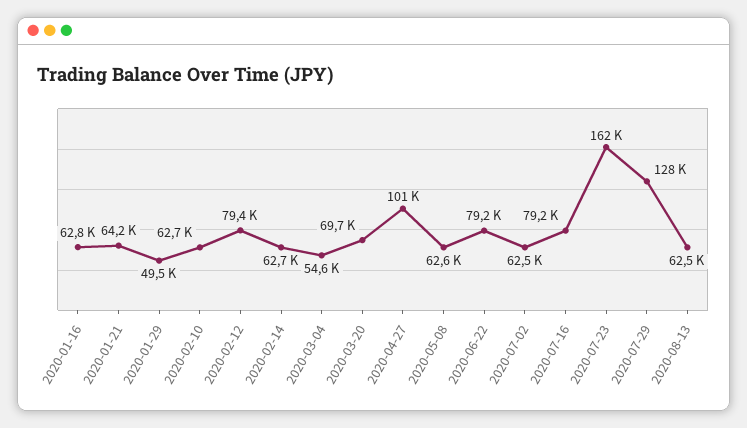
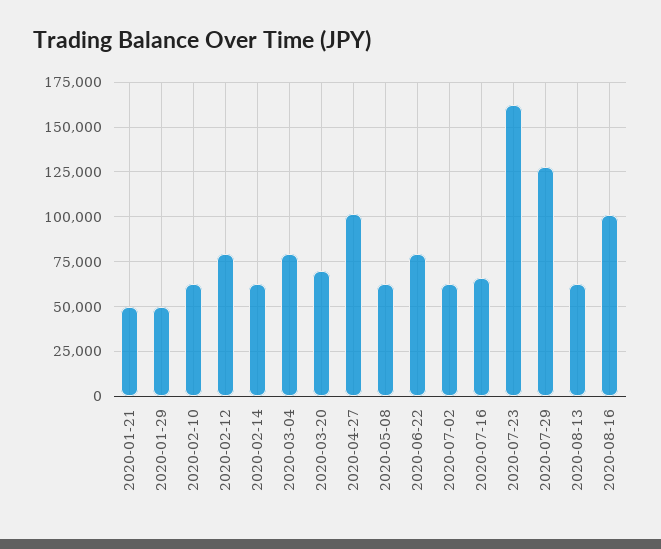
2020-01-16: 62800 -> none
2020-01-21: 64200 -> 50000
2020-03-04: 54600 -> 80000
2020-07-16: 79200 -> 65000
2020-08-16: none -> 100000

